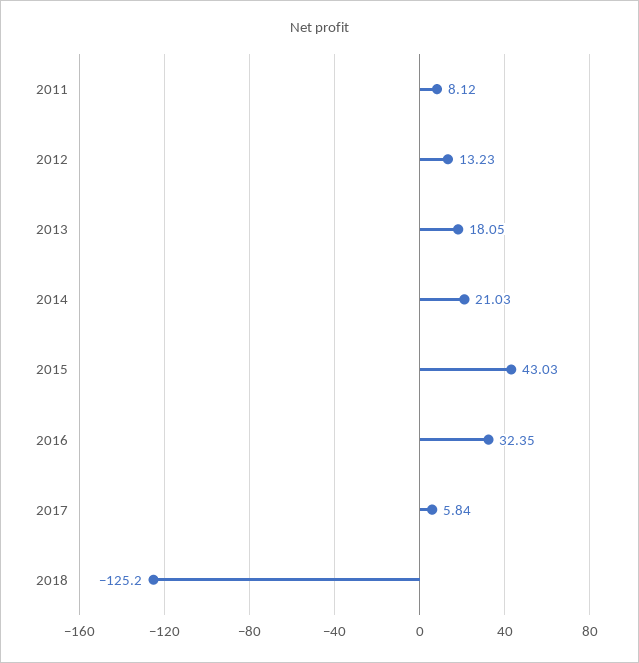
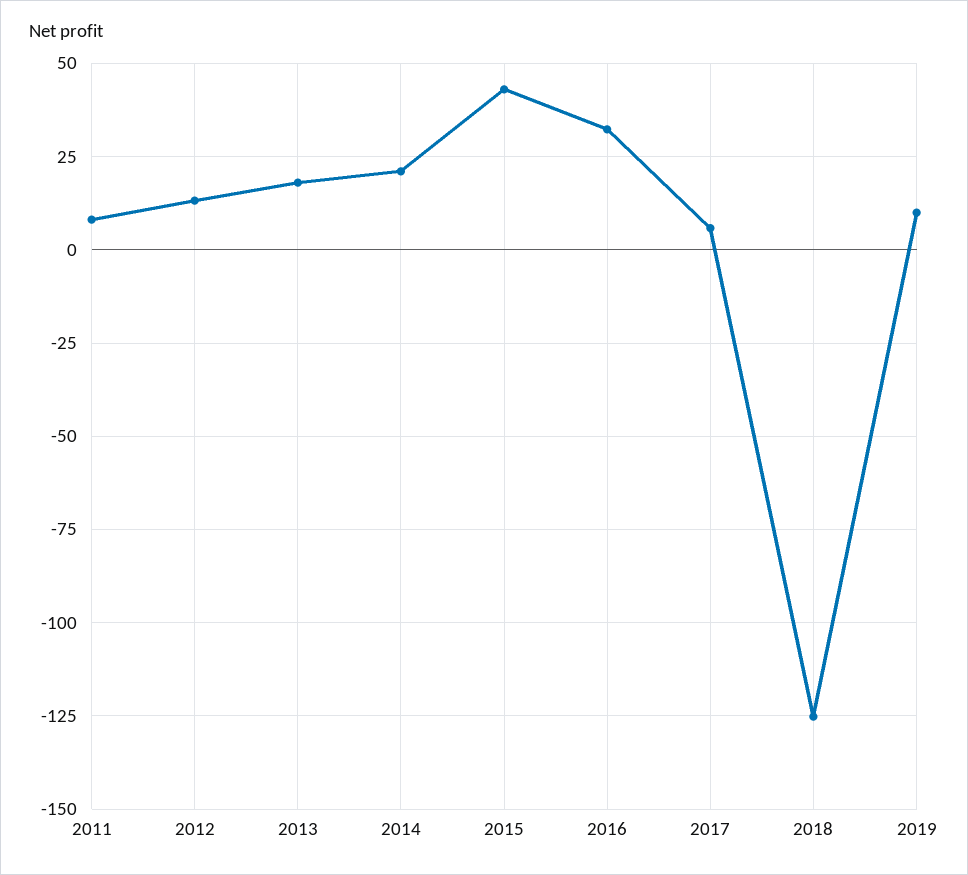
2019: none -> 10

